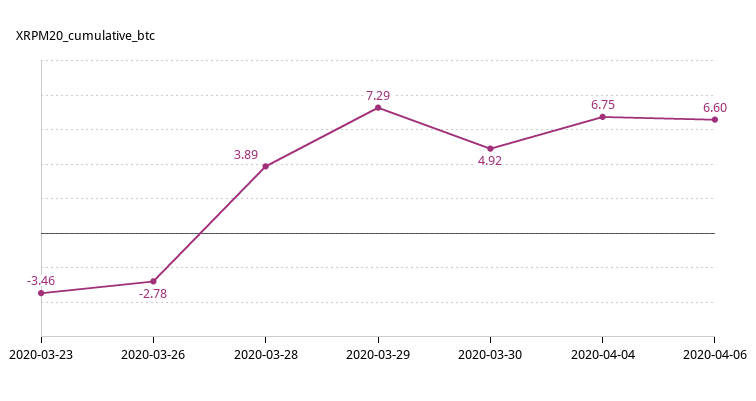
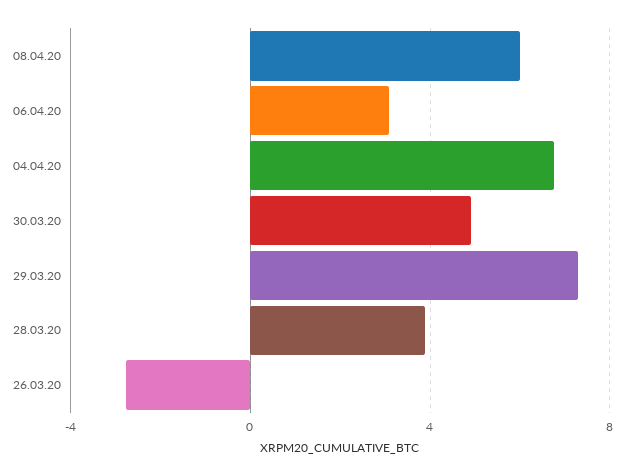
2020-03-23: -3.46 -> none
2020-04-06: 6.6 -> 3
08.04.20: none -> 6

